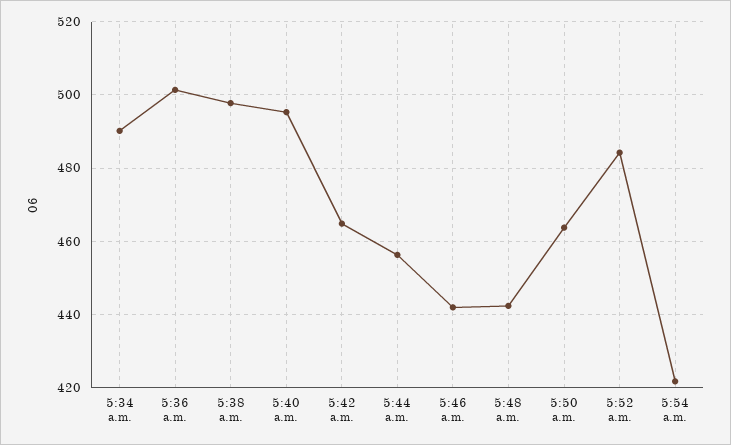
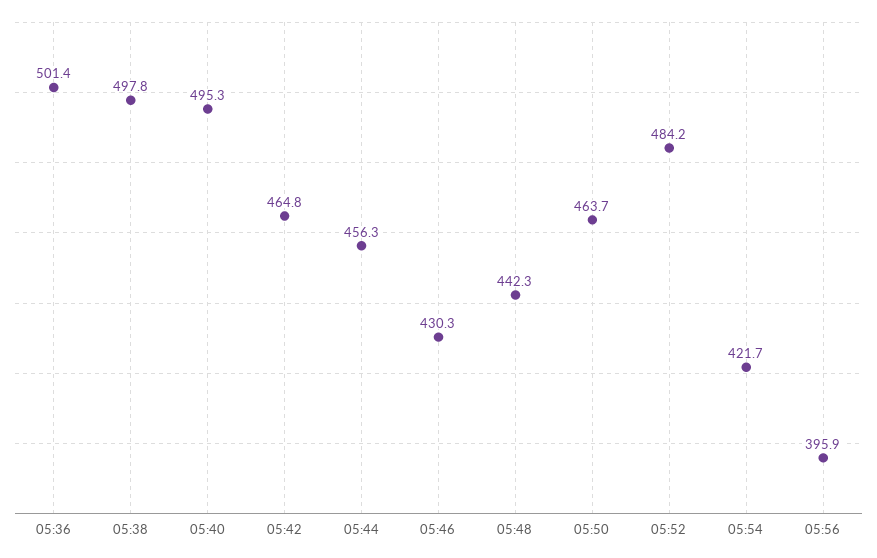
5:34 a.m.: 490 -> none
5:46 a.m.: 442 -> 430.3
05:56: none -> 395.9

